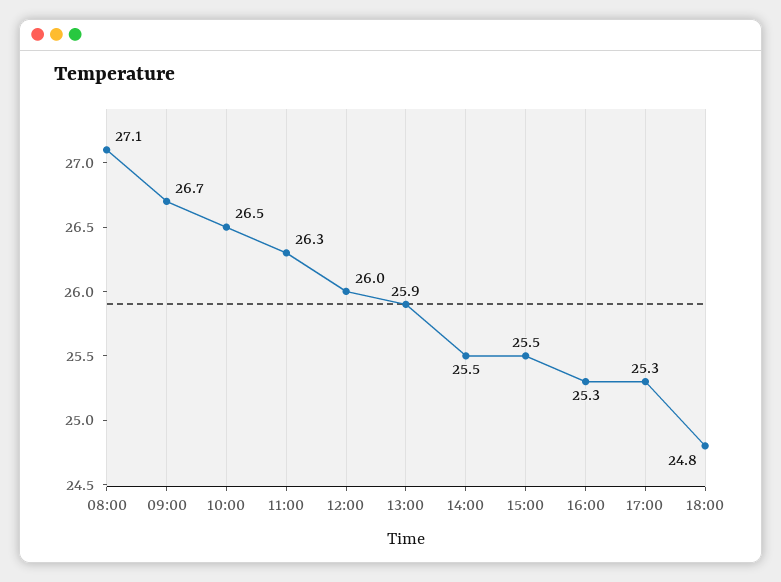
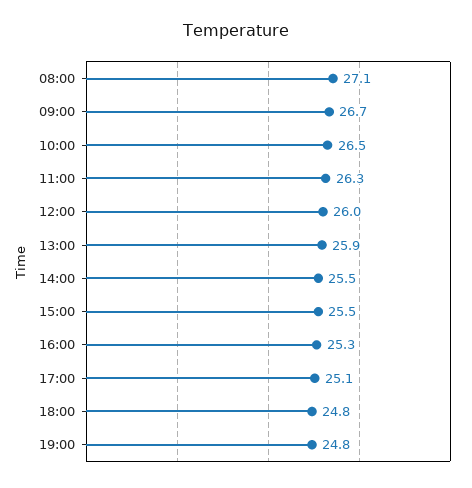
17:00: 25.3 -> 25.1
19:00: none -> 24.8

